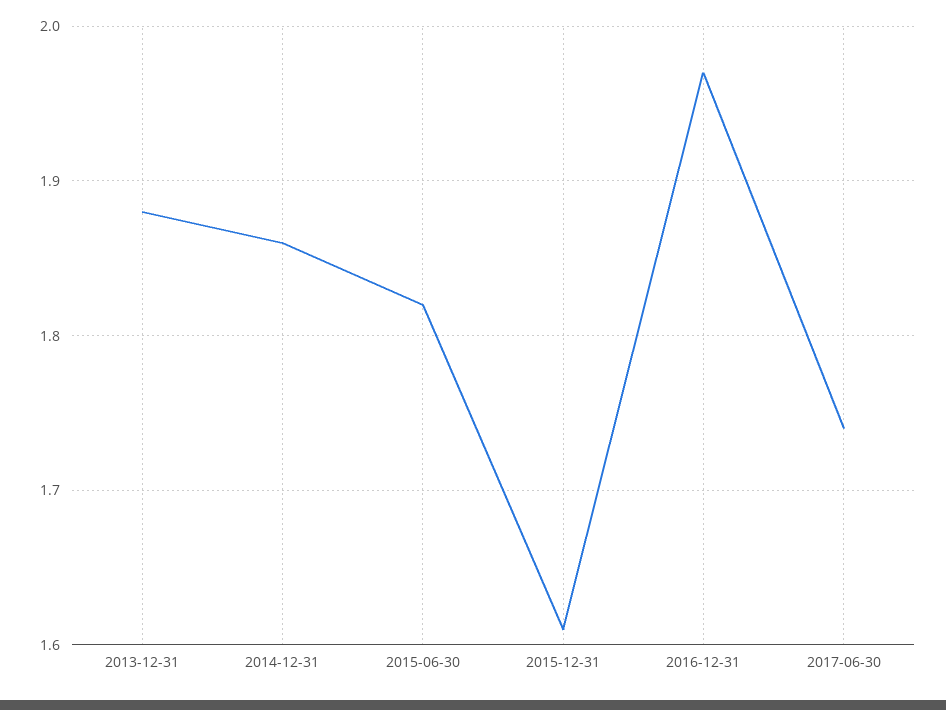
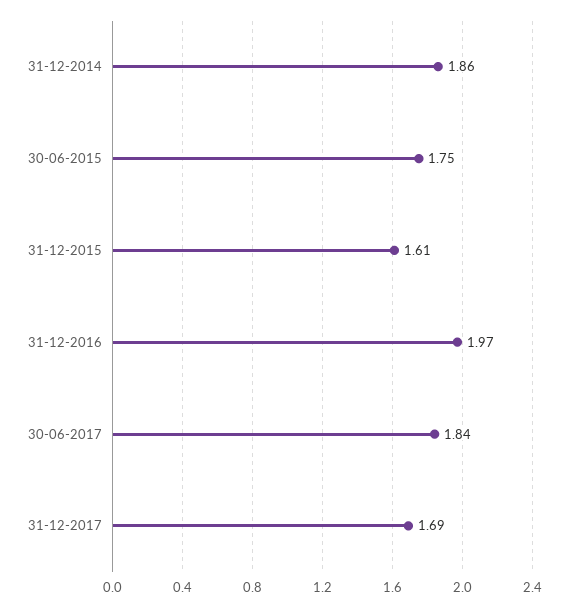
2013-12-31: 1.88 -> none
2015-06-30: 1.82 -> 1.75
2017-06-30: 1.74 -> 1.84
31-12-2017: none -> 1.69

